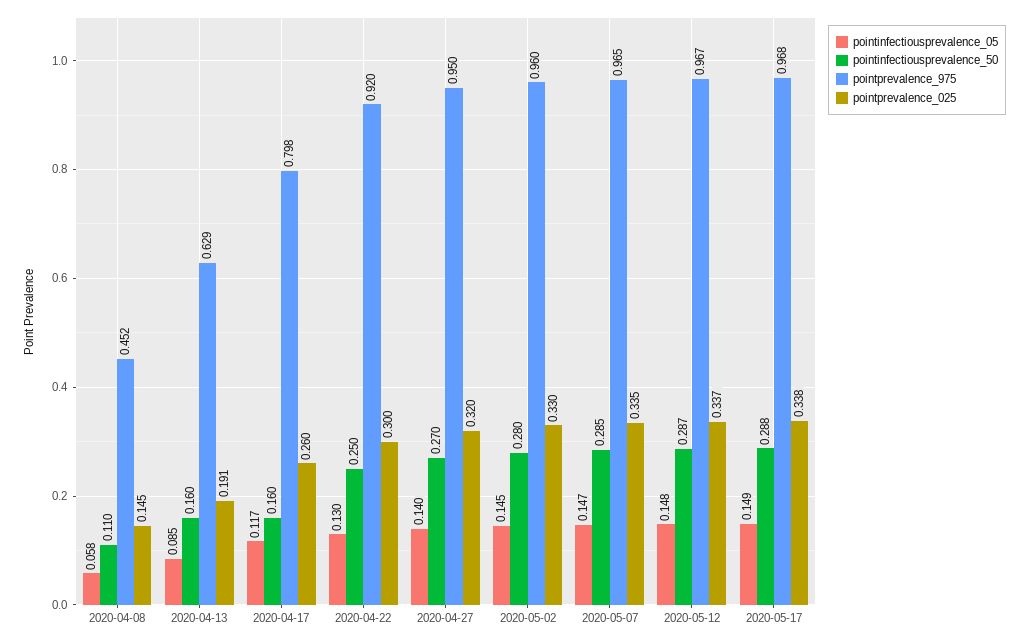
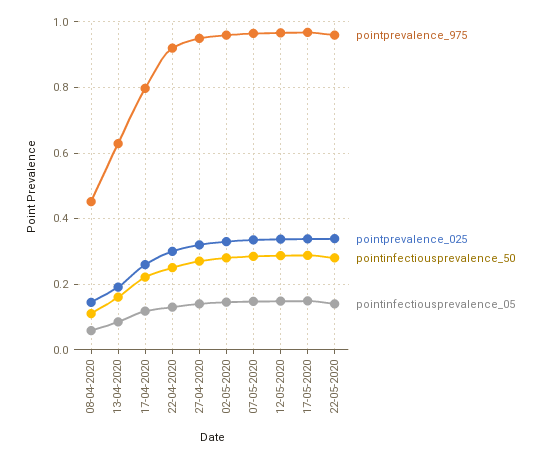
pointinfectiousprevalence_50, 2020-04-17: 0.16 -> 0.22
pointprevalence_975, 22-05-2020: none -> 0.96
pointprevalence_025, 22-05-2020: none -> 0.34
pointinfectiousprevalence_50, 22-05-2020: none -> 0.28
pointinfectiousprevalence_05, 22-05-2020: none -> 0.14

